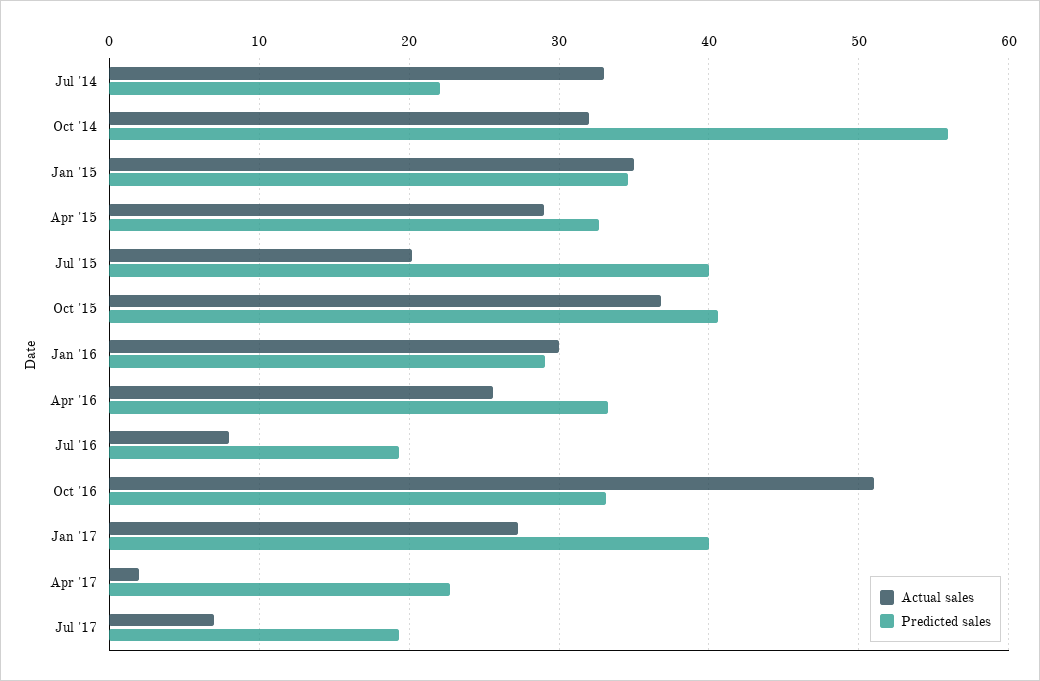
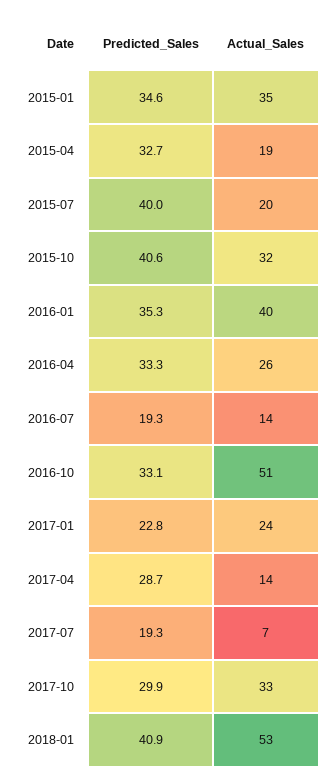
Actual sales, Jul '14: 33 -> none
Predicted sales, Jul '14: 22 -> none
Actual sales, Oct '14: 32 -> none
Predicted sales, Oct '14: 56 -> none
Actual sales, Apr '15: 29 -> 19
Actual sales, Oct '15: 37 -> 32
Actual sales, Jan '16: 30 -> 40
Predicted sales, Jan '16: 29 -> 35.3
Actual sales, Jul '16: 8 -> 14
Actual sales, Jan '17: 27 -> 24
Predicted sales, Jan '17: 40 -> 22.8
Actual sales, Apr '17: 2 -> 14
Predicted sales, Apr '17: 23 -> 28.7
Predicted sales, 2017-10: none -> 29.9
Actual sales, 2017-10: none -> 33
Predicted sales, 2018-01: none -> 40.9
Actual sales, 2018-01: none -> 53

